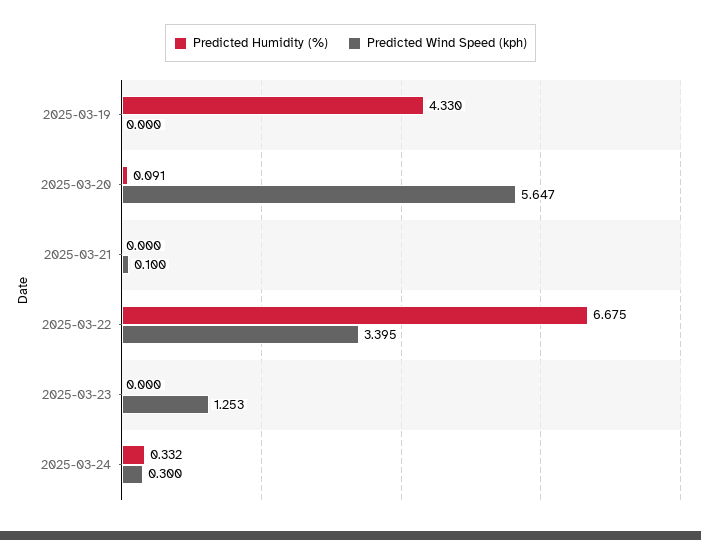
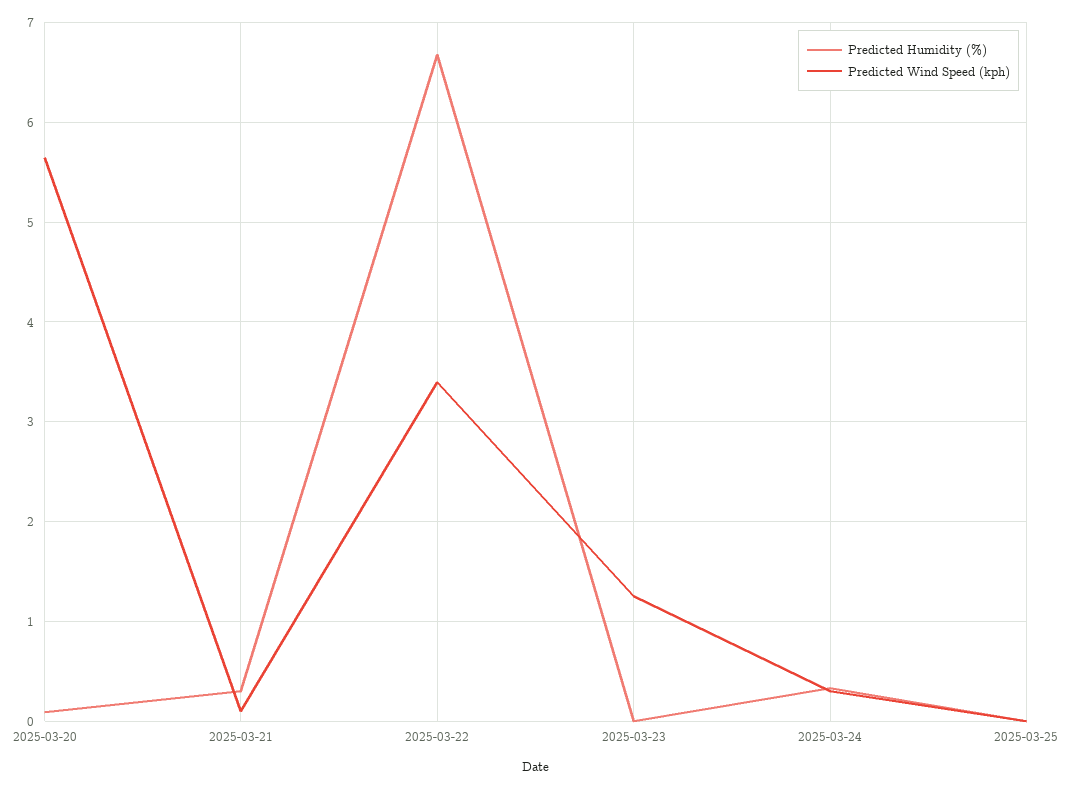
Predicted Humidity (%), 2025-03-19: 4.33 -> none
Predicted Wind Speed (kph), 2025-03-19: 0 -> none
Predicted Humidity (%), 2025-03-21: 0 -> 0.3
Predicted Humidity (%), 2025-03-25: none -> 0
Predicted Wind Speed (kph), 2025-03-25: none -> 0

